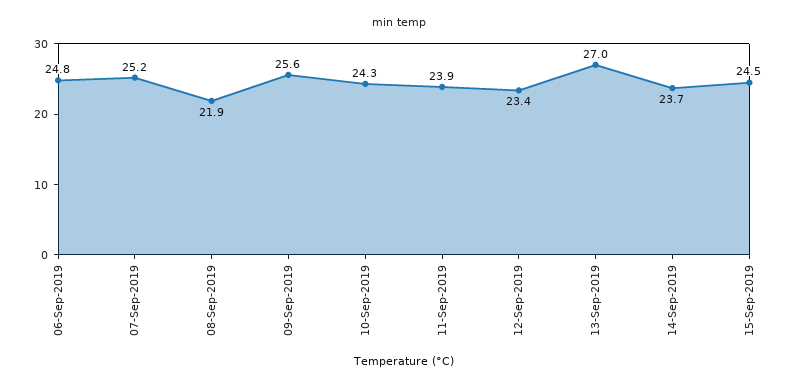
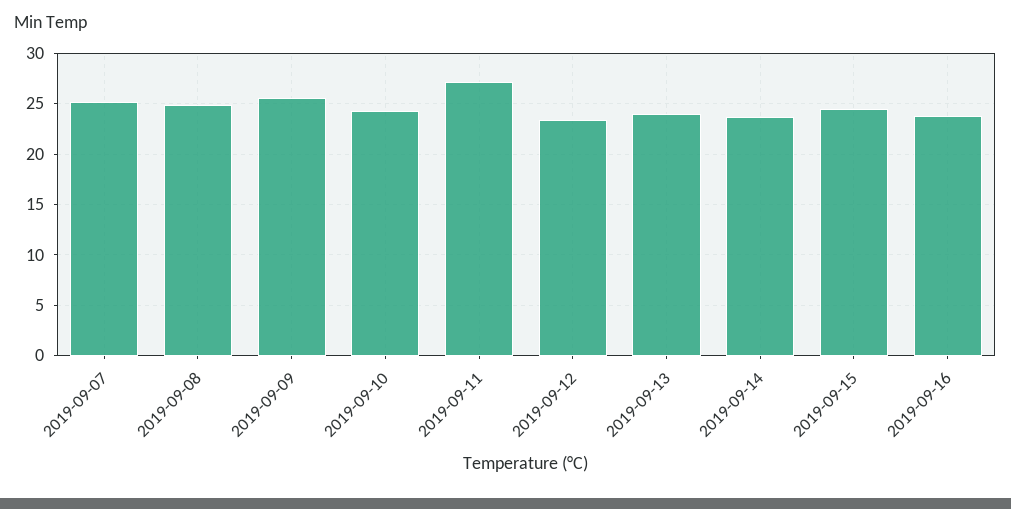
06-Sep-2019: 24.8 -> none
08-Sep-2019: 21.9 -> 25
11-Sep-2019: 23.9 -> 27
13-Sep-2019: 27 -> 24
2019-09-16: none -> 24

